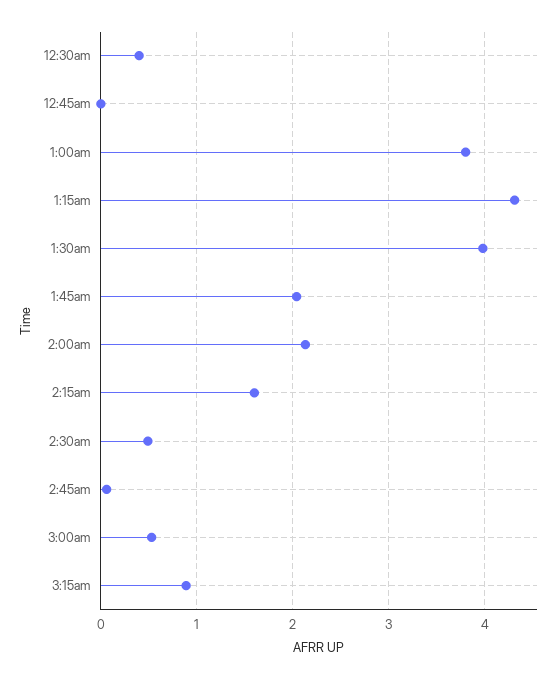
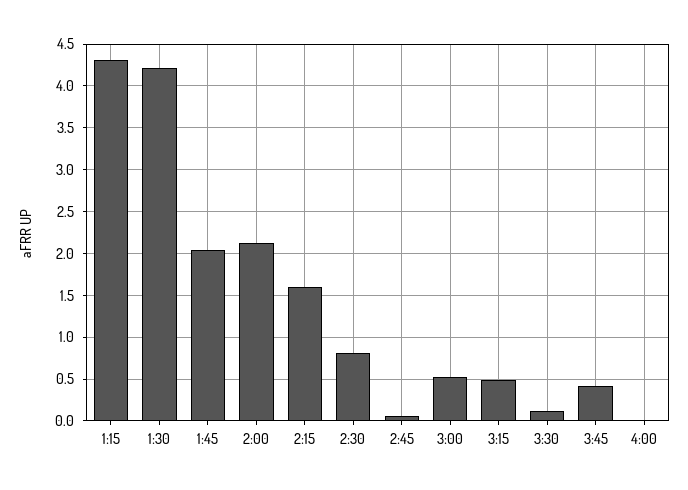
12:30am: 0.4 -> none
12:45am: 0 -> none
1:00am: 3.8 -> none
1:30am: 4 -> 4.2
2:30am: 0.5 -> 0.8
3:15am: 0.9 -> 0.5
3:30: none -> 0.1
3:45: none -> 0.4
4:00: none -> 0

